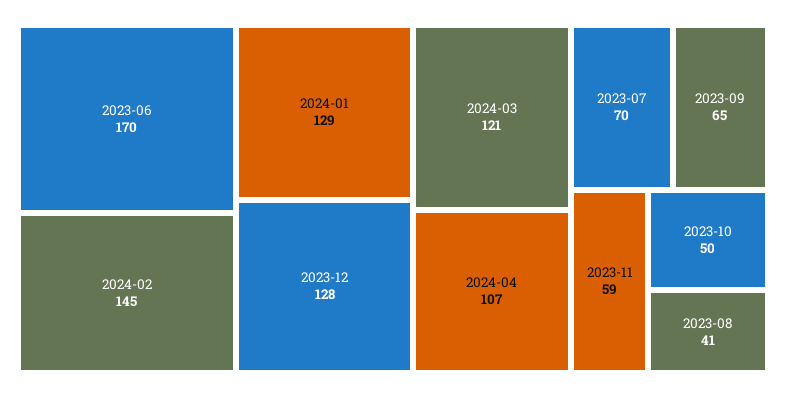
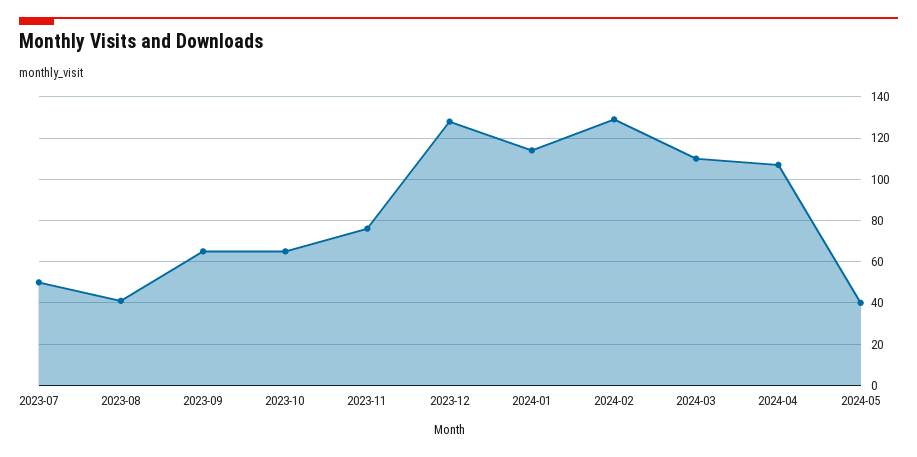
2023-06: 170 -> none
2024-02: 145 -> 130
2024-01: 129 -> 115
2024-03: 121 -> 110
2023-07: 70 -> 50
2023-11: 59 -> 75
2023-10: 50 -> 65
2024-05: none -> 40

